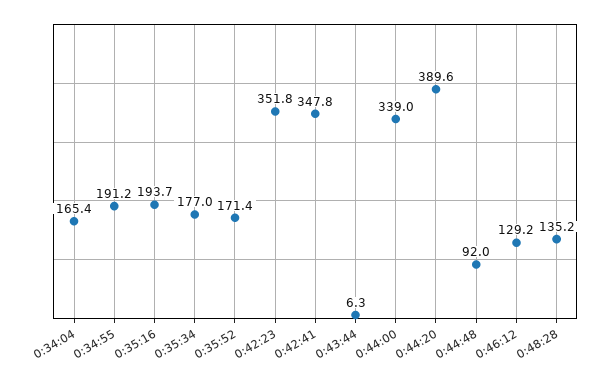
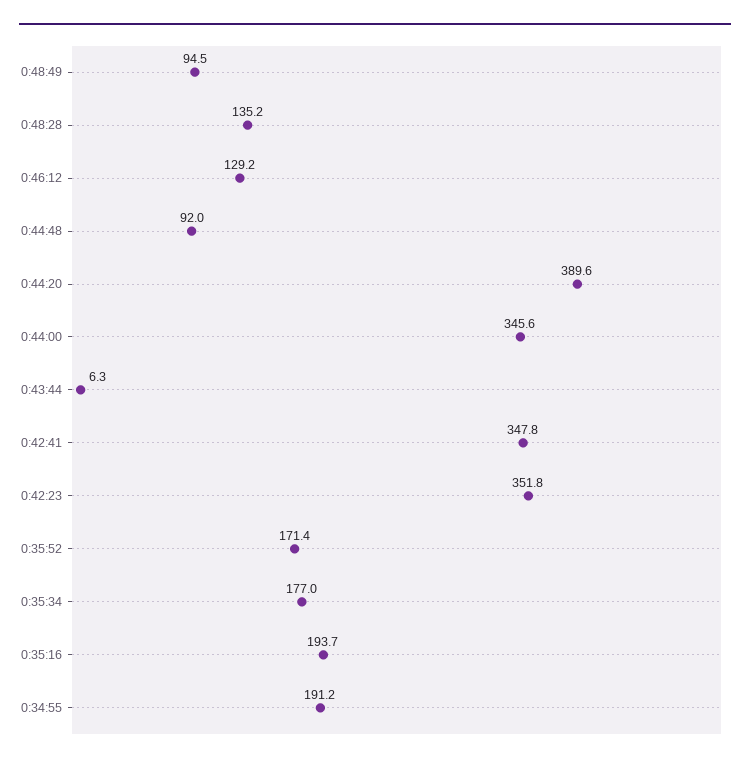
0:34:04: 165.4 -> none
0:44:00: 339 -> 345.6
0:48:49: none -> 94.5

